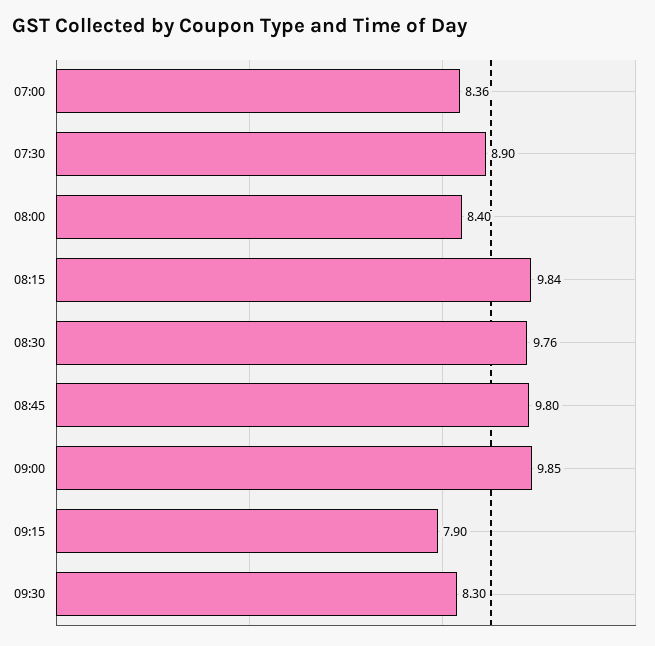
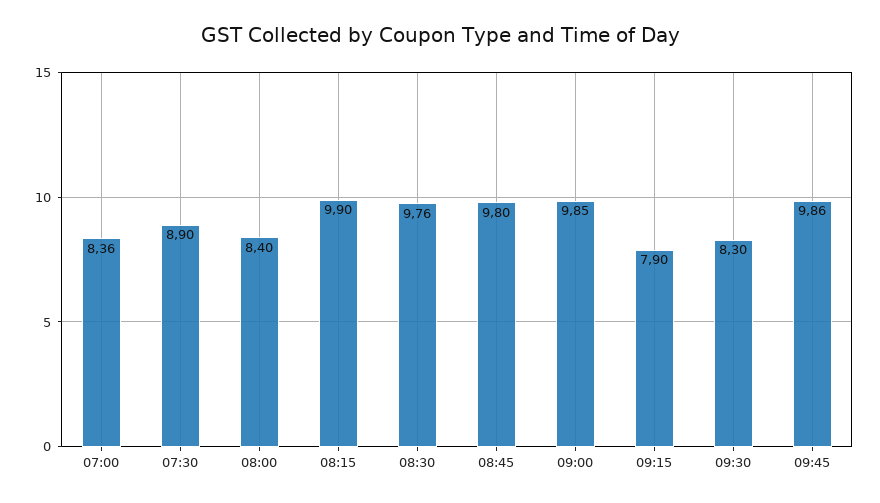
08:15: 9.84 -> 9.9
09:45: none -> 9.86

